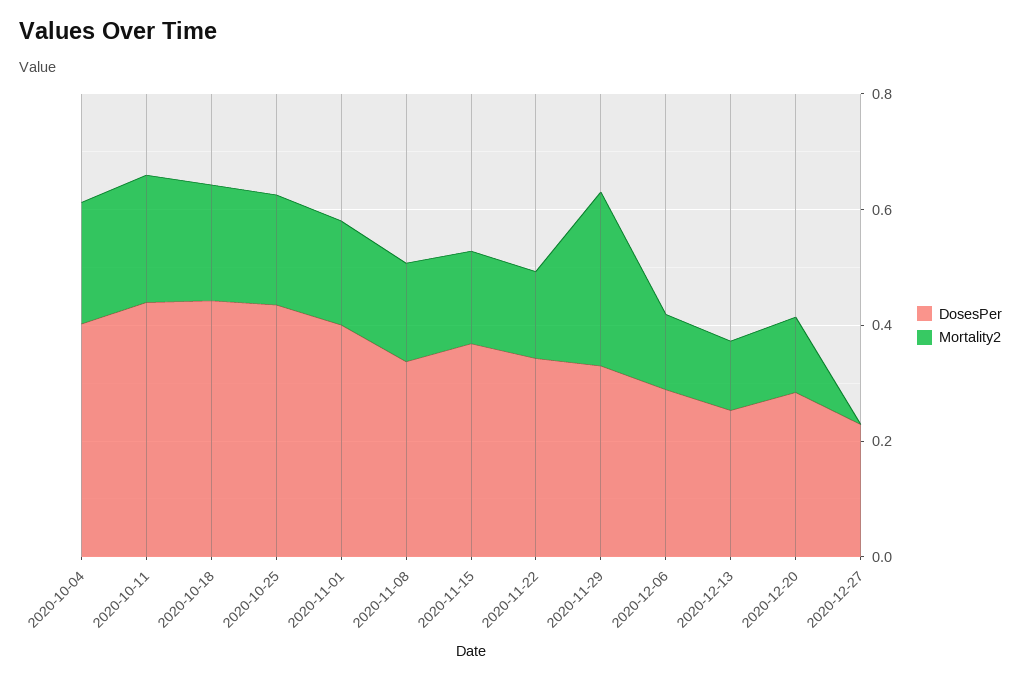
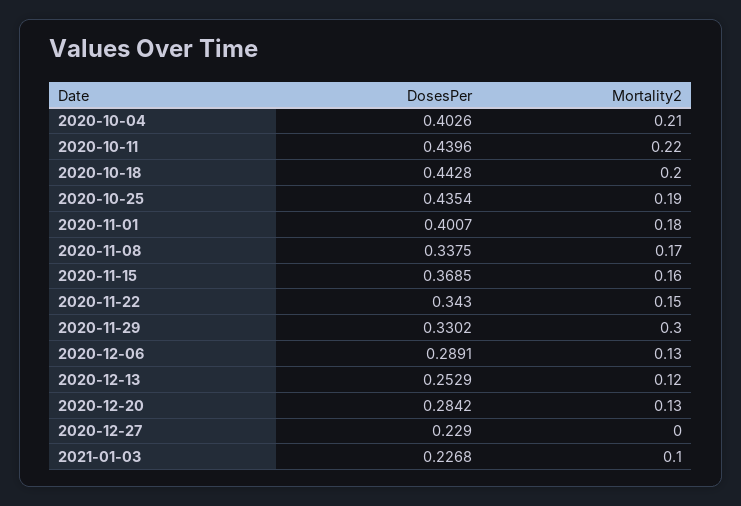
DosesPer, 2021-01-03: none -> 0.2268
Mortality2, 2021-01-03: none -> 0.1

